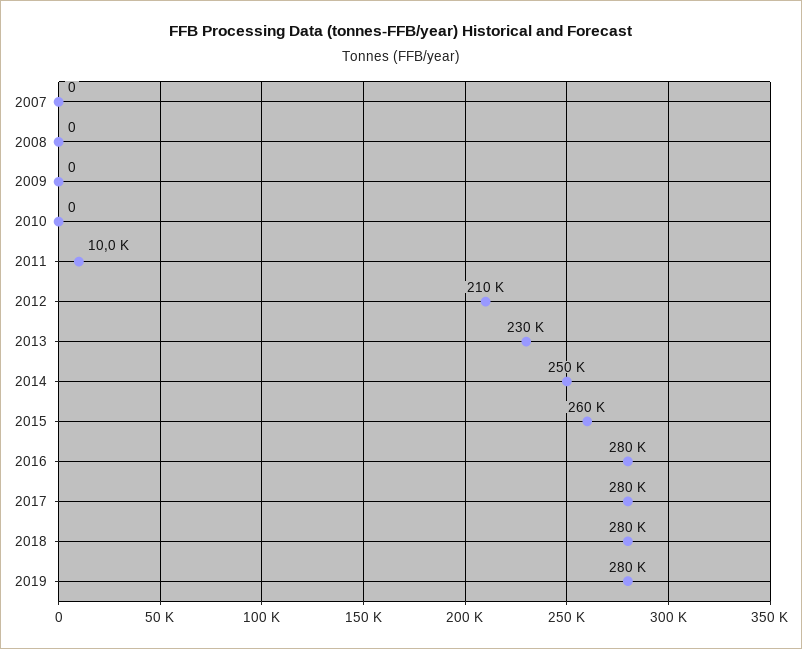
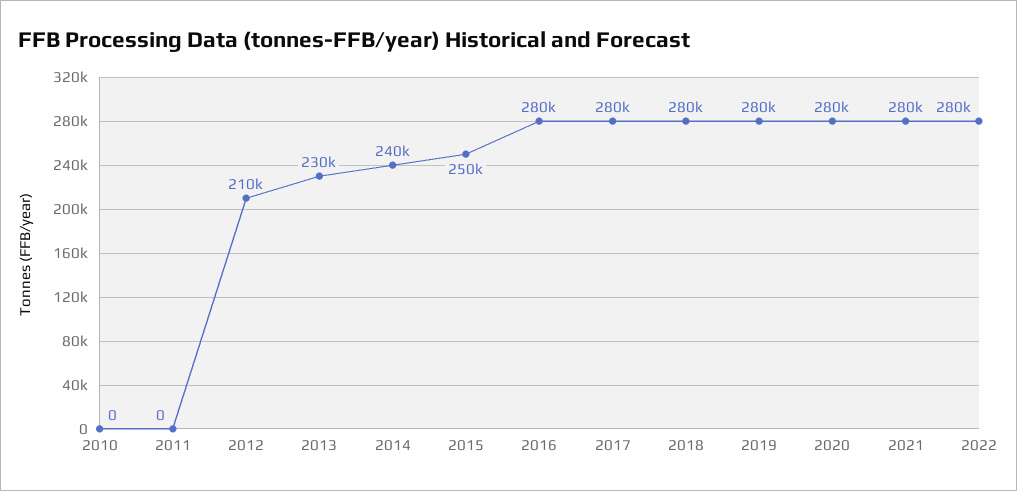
2007: 0 -> none
2008: 0 -> none
2009: 0 -> none
2011: 10000 -> 0
2014: 250000 -> 240000
2015: 260000 -> 250000
2020: none -> 280000
2021: none -> 280000
2022: none -> 280000

